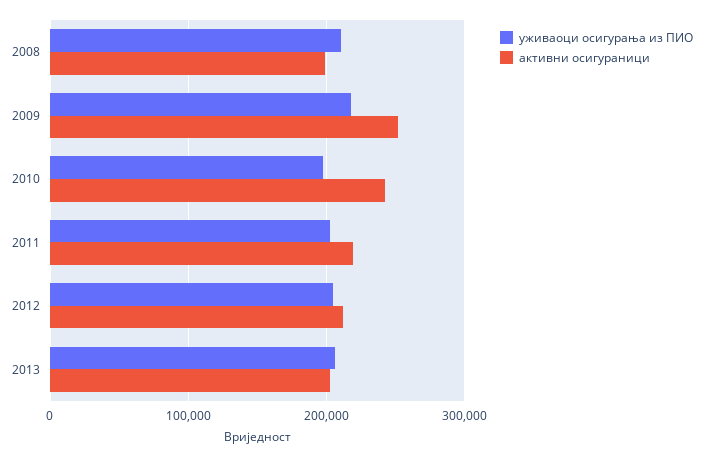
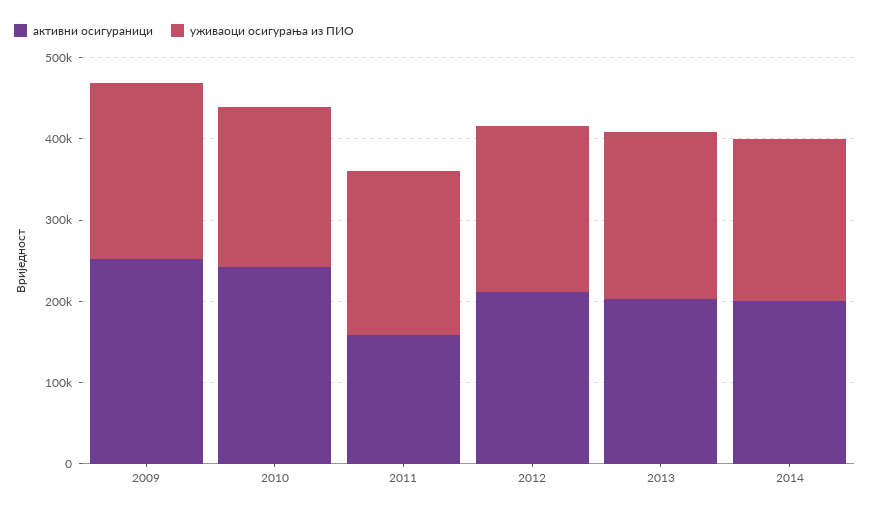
уживаоци осигурања из ПИО, 2008: 210000 -> none
активни осигураници, 2008: 200000 -> none
активни осигураници, 2011: 220000 -> 160000
активни осигураници, 2014: none -> 200000
уживаоци осигурања из ПИО, 2014: none -> 200000

